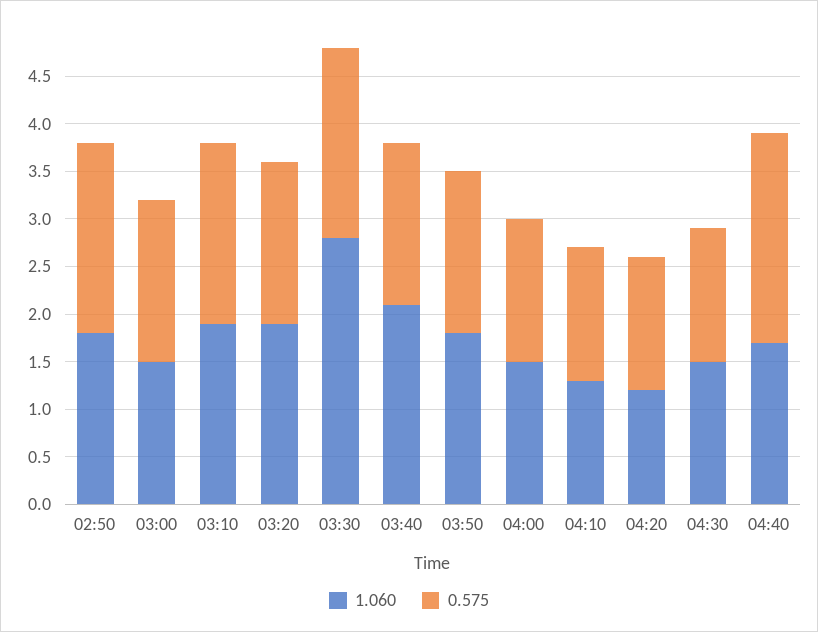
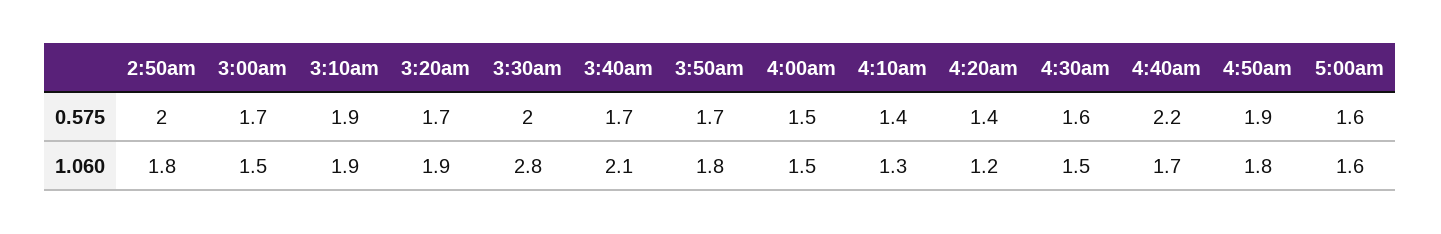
0.575, 04:30: 1.4 -> 1.6
0.575, 4:50am: none -> 1.9
0.575, 5:00am: none -> 1.6
1.060, 4:50am: none -> 1.8
1.060, 5:00am: none -> 1.6

